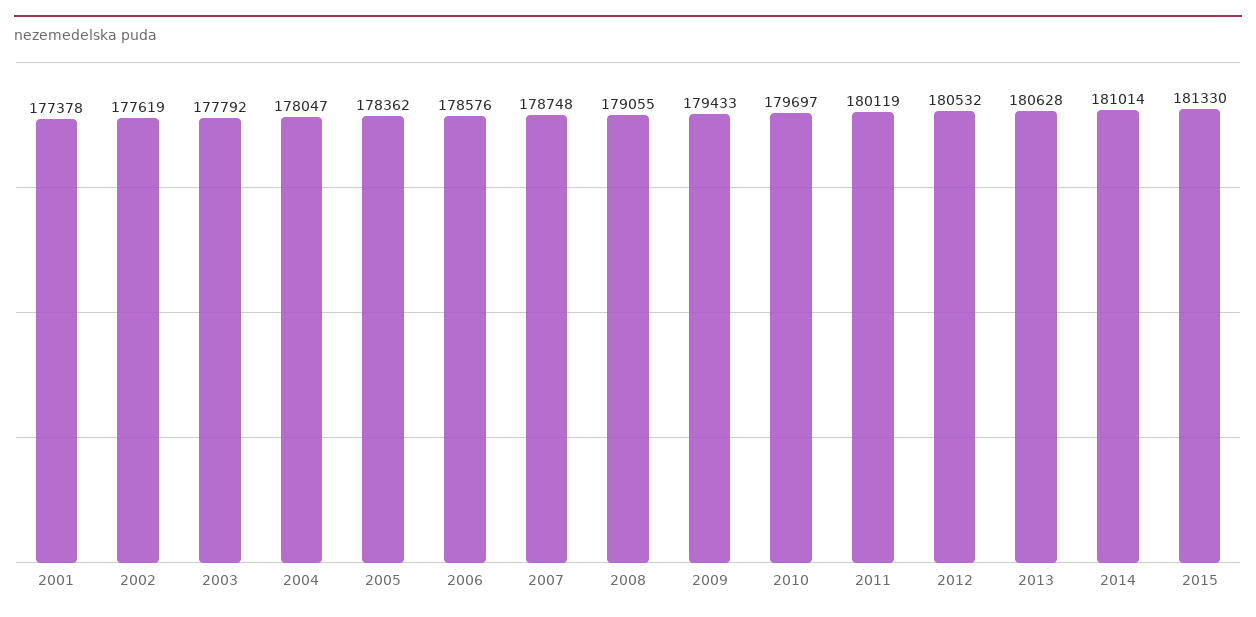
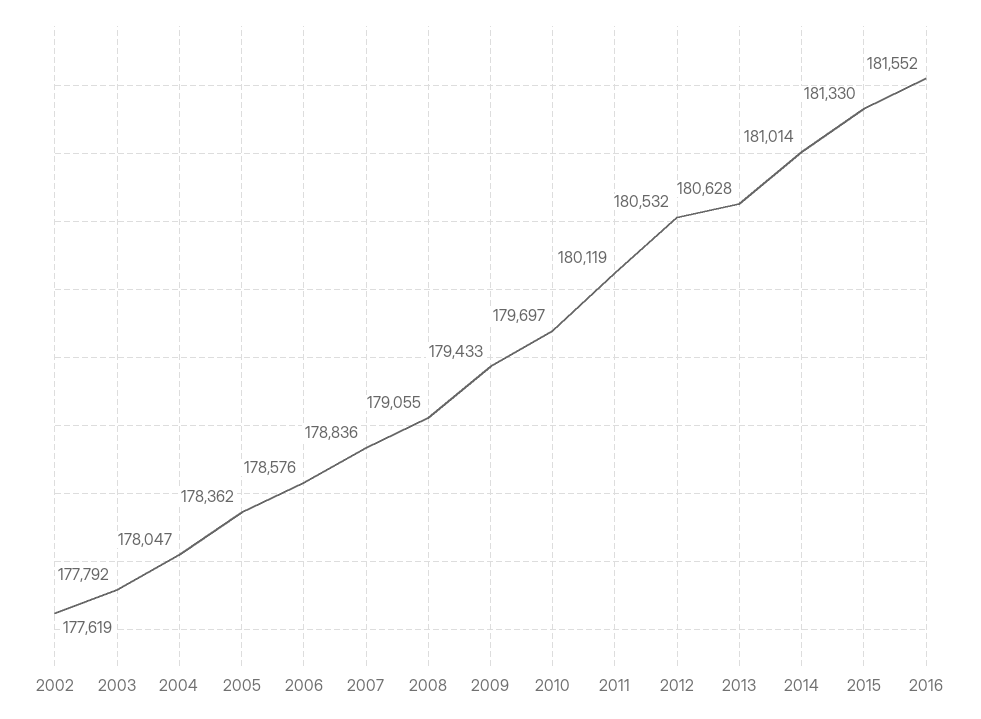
2001: 177378 -> none
2007: 178748 -> 178836
2016: none -> 181552

